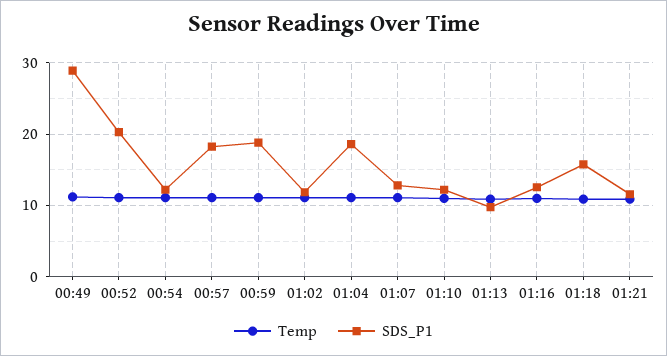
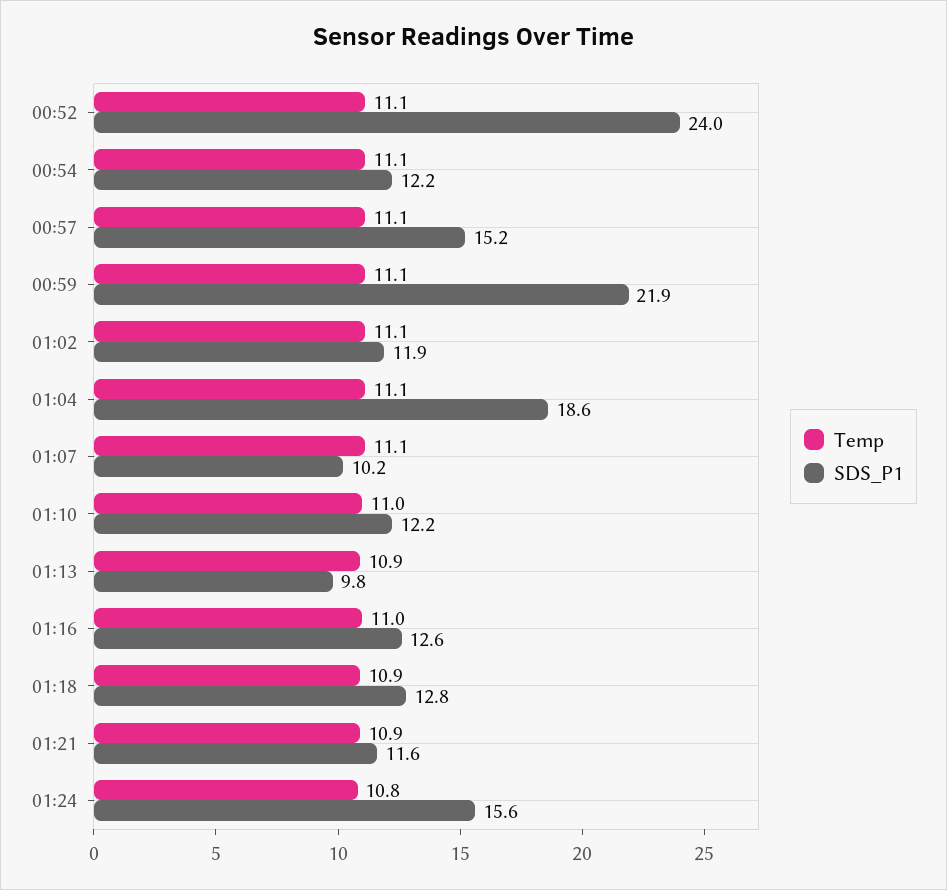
Temp, 00:49: 11 -> none
SDS_P1, 00:49: 29 -> none
SDS_P1, 00:52: 20 -> 24
SDS_P1, 00:57: 18 -> 15.2
SDS_P1, 00:59: 19 -> 21.9
SDS_P1, 01:07: 13 -> 10.2
SDS_P1, 01:18: 16 -> 12.8
Temp, 01:24: none -> 10.8
SDS_P1, 01:24: none -> 15.6

